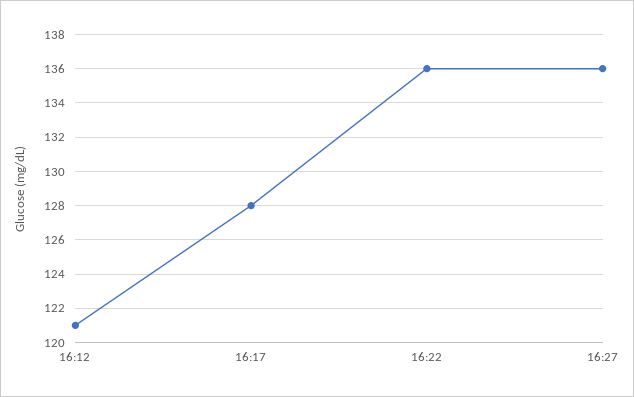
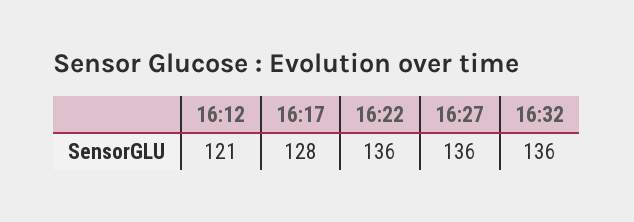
16:32: none -> 136

